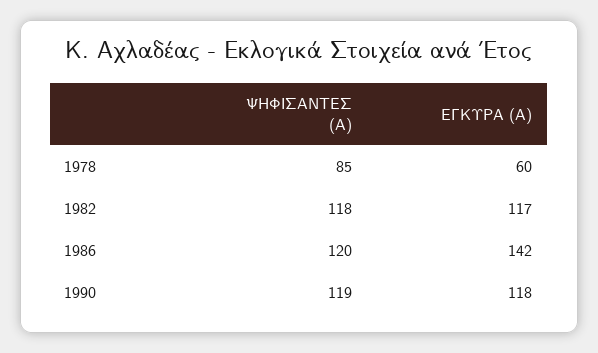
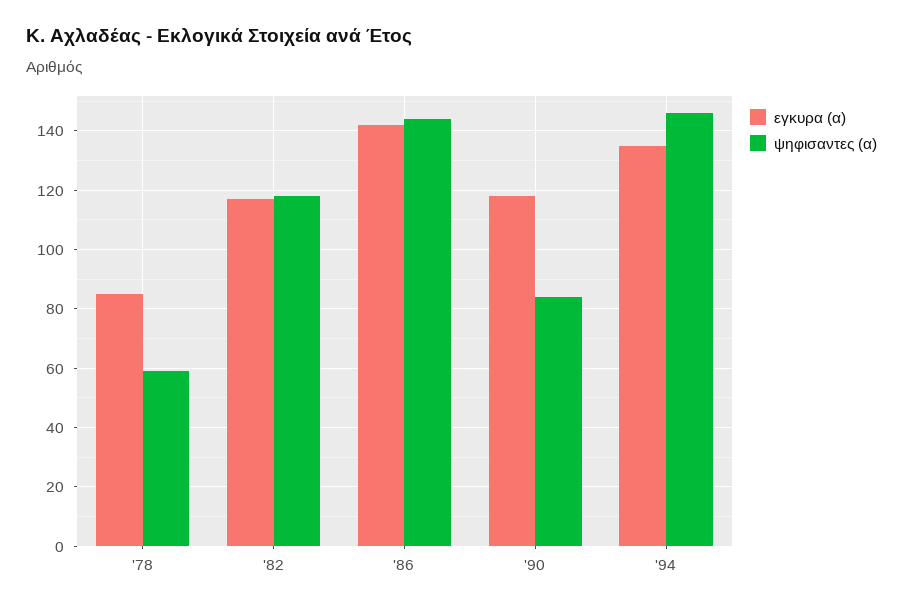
ΨΗΦΙΣΑΝΤΕΣ (Α), 1978: 85 -> 60
ΕΓΚΥΡΑ (Α), 1978: 60 -> 85
ΨΗΦΙΣΑΝΤΕΣ (Α), 1986: 120 -> 145
ΨΗΦΙΣΑΝΤΕΣ (Α), 1990: 119 -> 85
ΕΓΚΥΡΑ (Α), '94: none -> 135
ΨΗΦΙΣΑΝΤΕΣ (Α), '94: none -> 145

